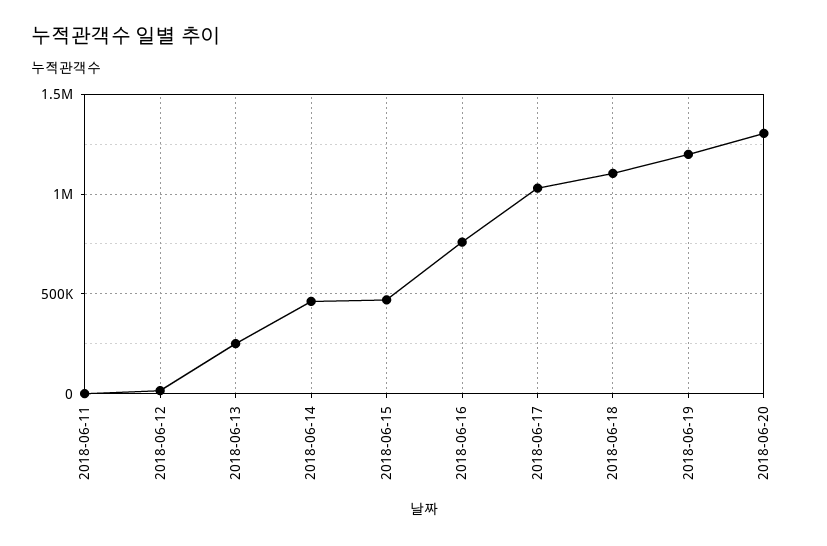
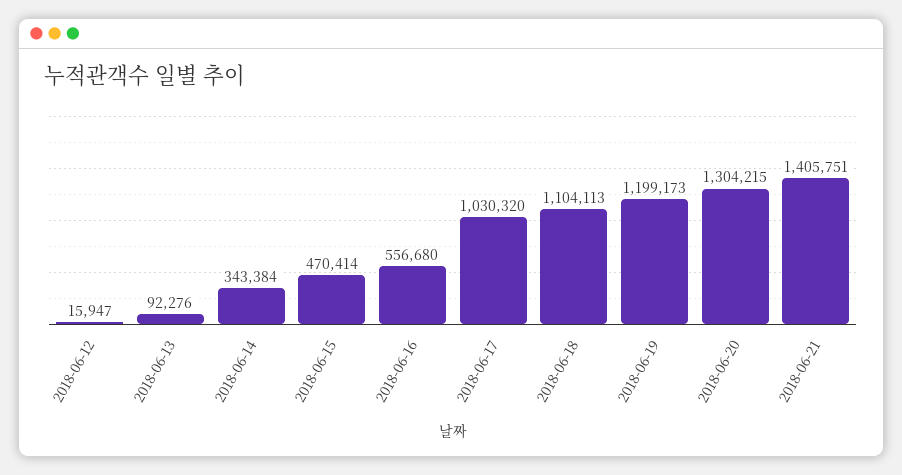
2018-06-11: 0 -> none
2018-06-13: 250000 -> 92276
2018-06-14: 450000 -> 343384
2018-06-16: 750000 -> 556680
2018-06-21: none -> 1405751

